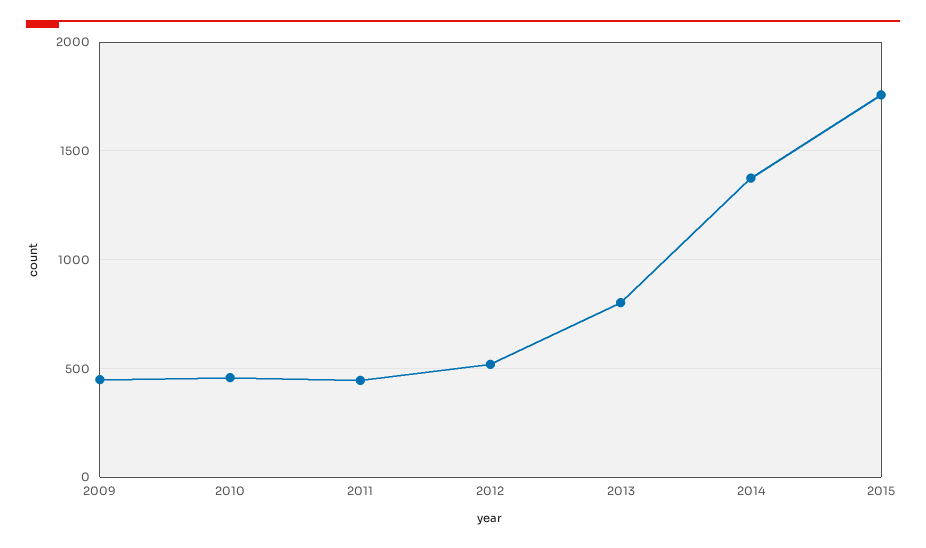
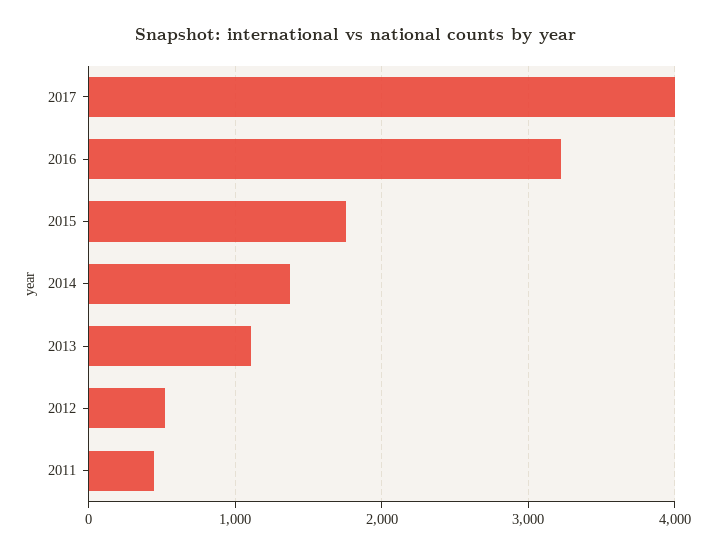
2009: 450 -> none
2010: 450 -> none
2013: 800 -> 1100
2017: none -> 4000
2016: none -> 3200

